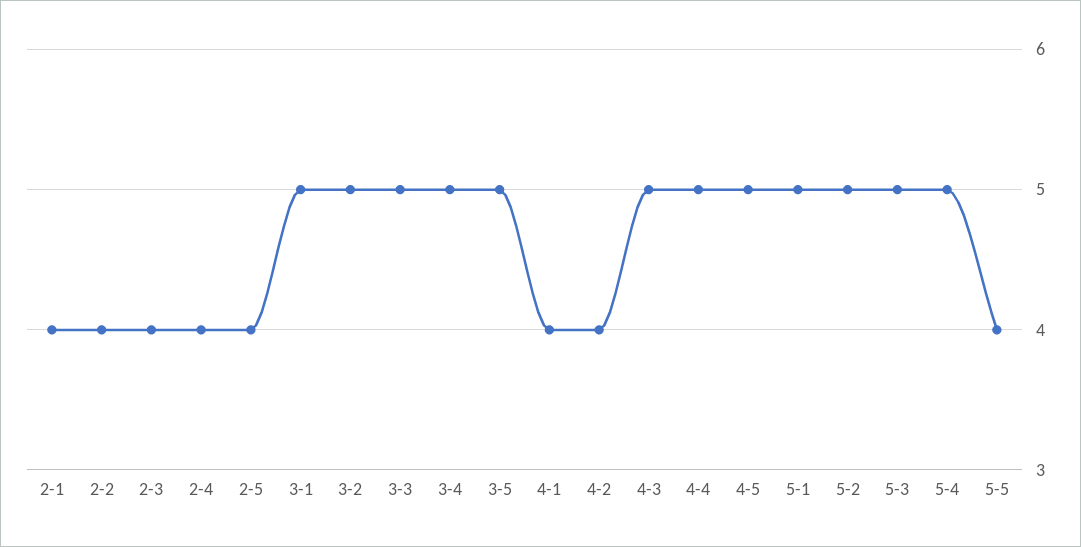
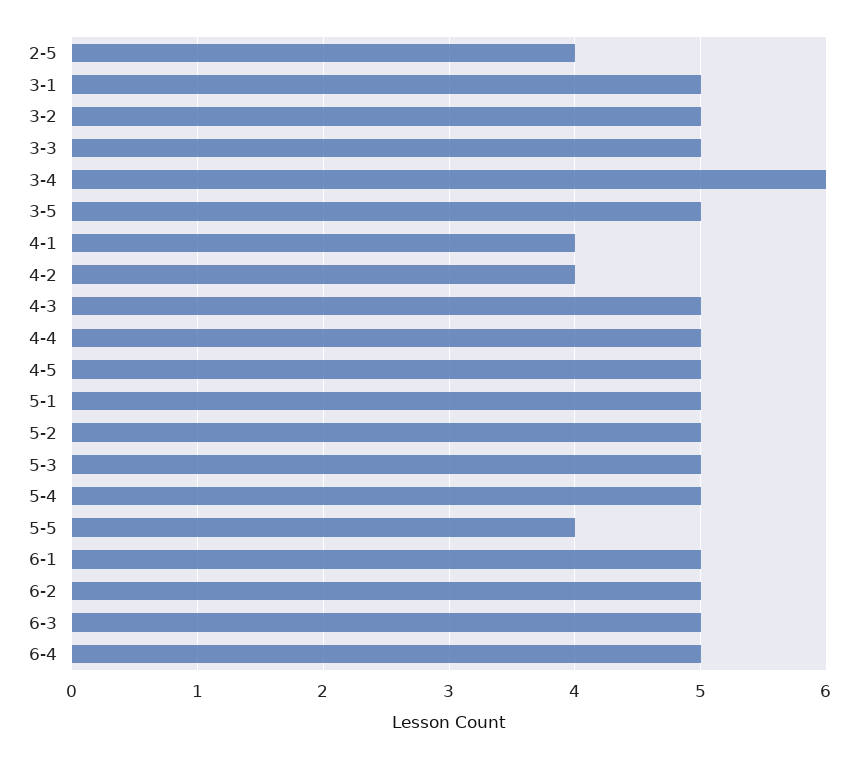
2-1: 4 -> none
2-2: 4 -> none
2-3: 4 -> none
2-4: 4 -> none
3-4: 5 -> 6
6-1: none -> 5
6-2: none -> 5
6-3: none -> 5
6-4: none -> 5

